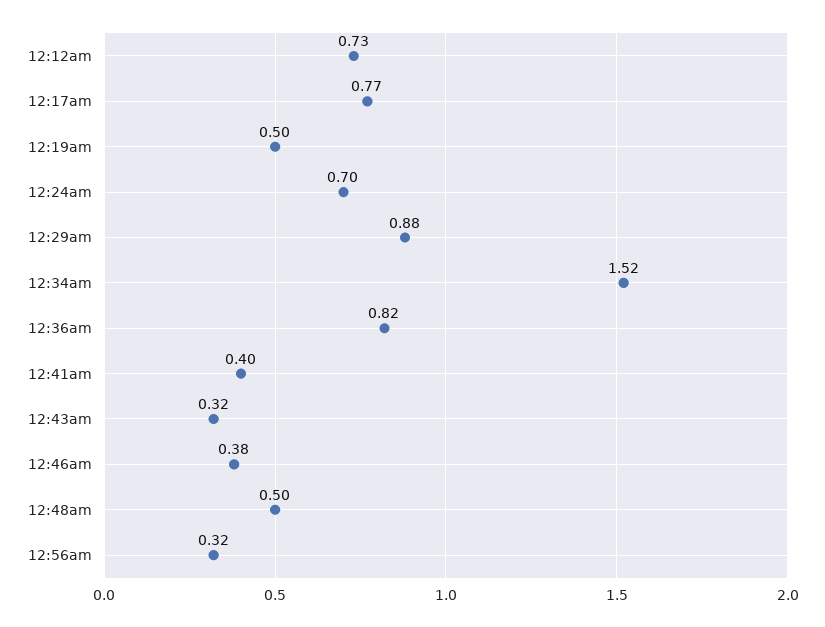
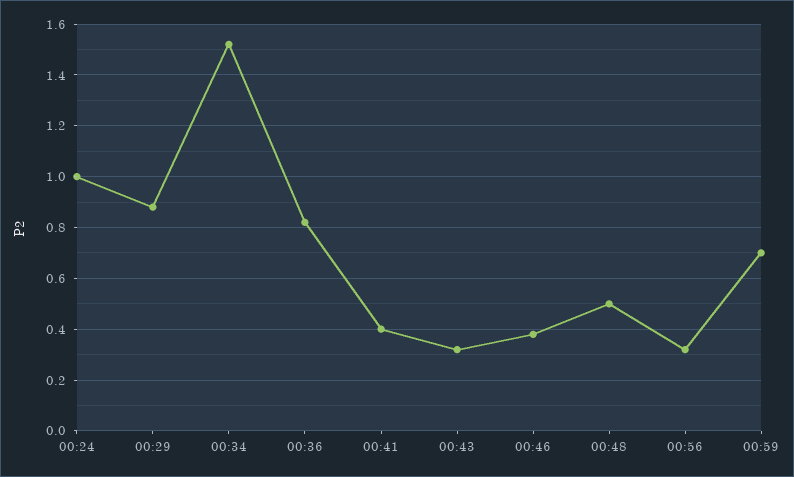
12:12am: 0.73 -> none
12:17am: 0.77 -> none
12:19am: 0.5 -> none
12:24am: 0.7 -> 1
00:59: none -> 0.7

